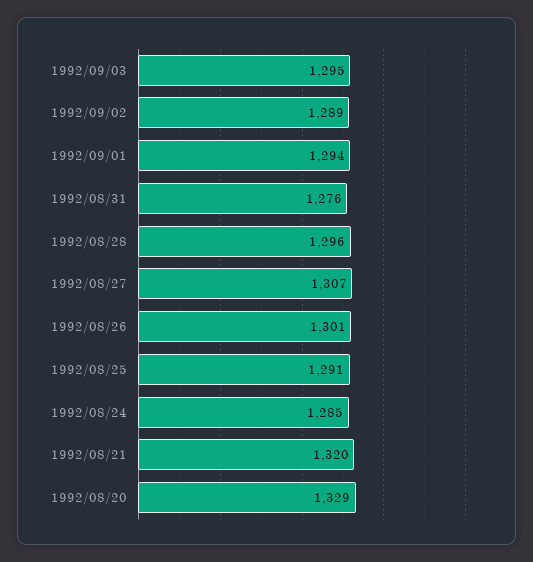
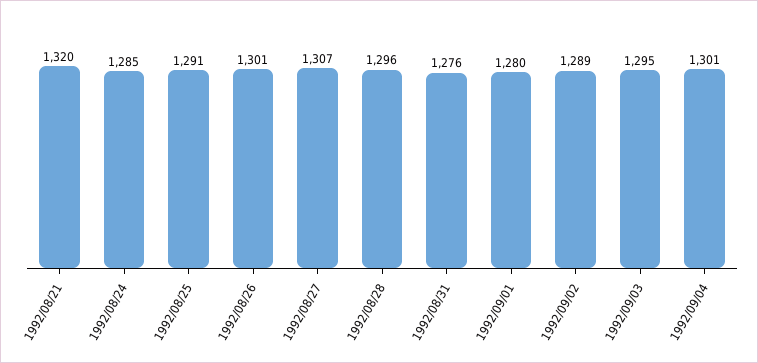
1992/09/01: 1294 -> 1280
1992/08/20: 1329 -> none
1992/09/04: none -> 1301

